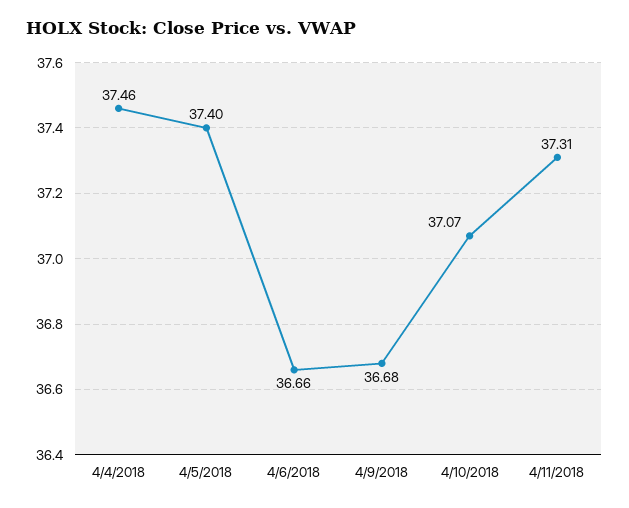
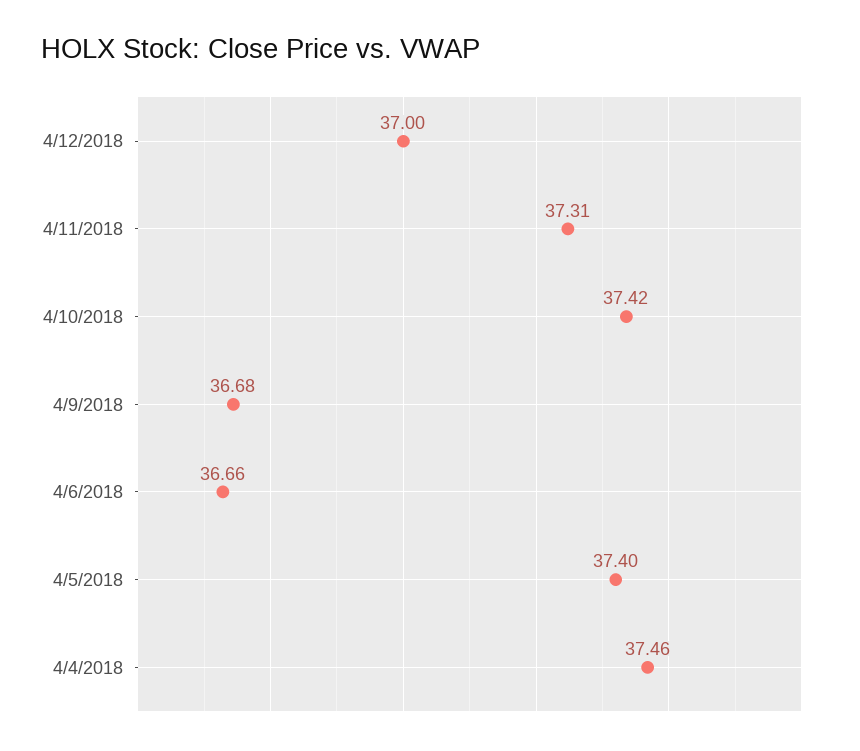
4/10/2018: 37.07 -> 37.42
4/12/2018: none -> 37

